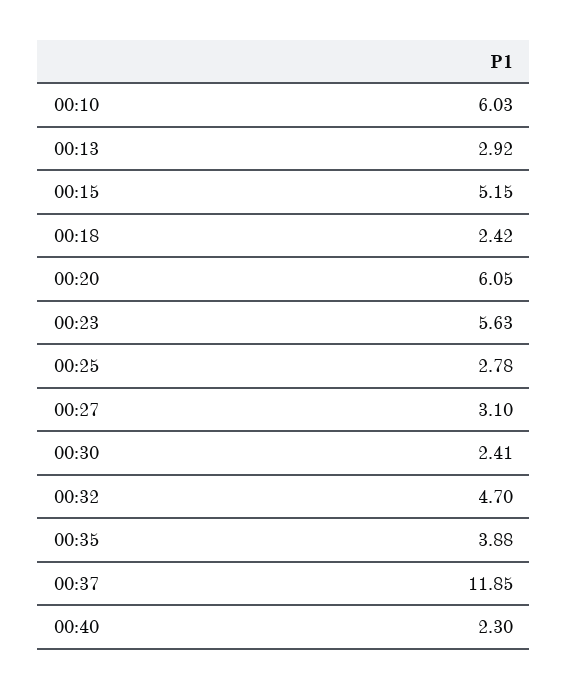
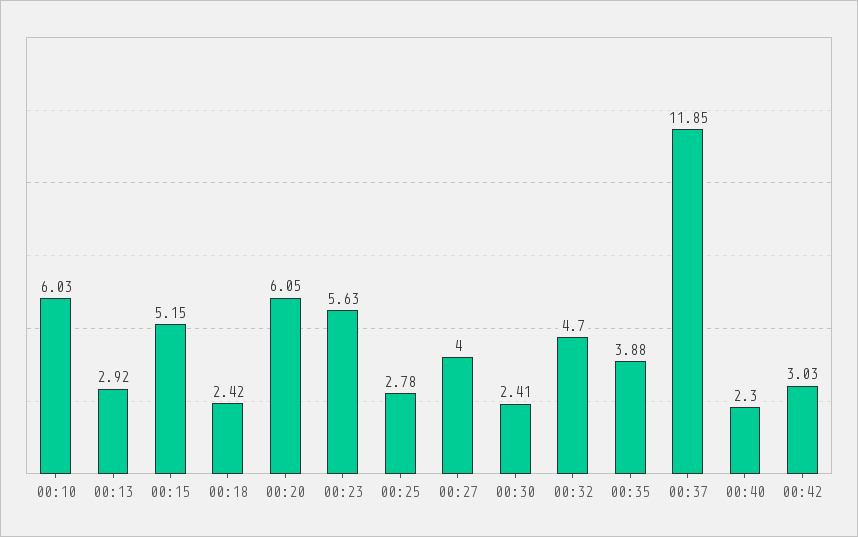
00:27: 3.1 -> 4
00:42: none -> 3.03

